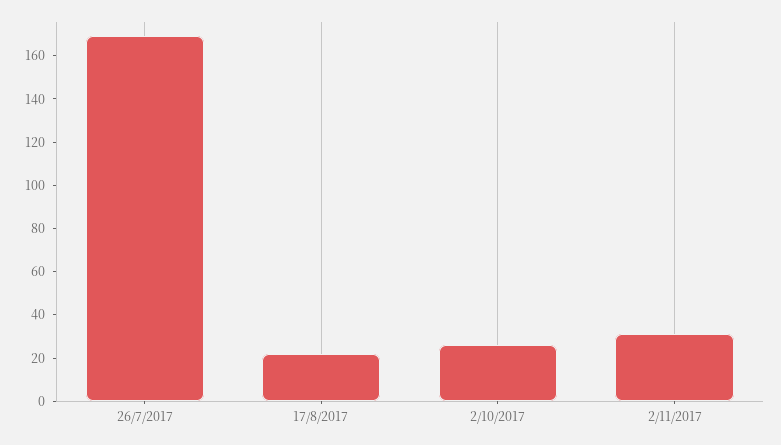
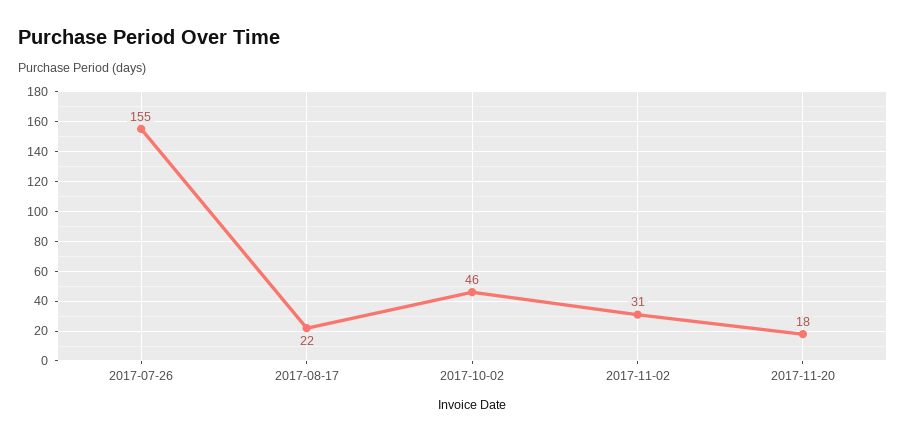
26/7/2017: 170 -> 155
2/10/2017: 25 -> 46
2017-11-20: none -> 18

